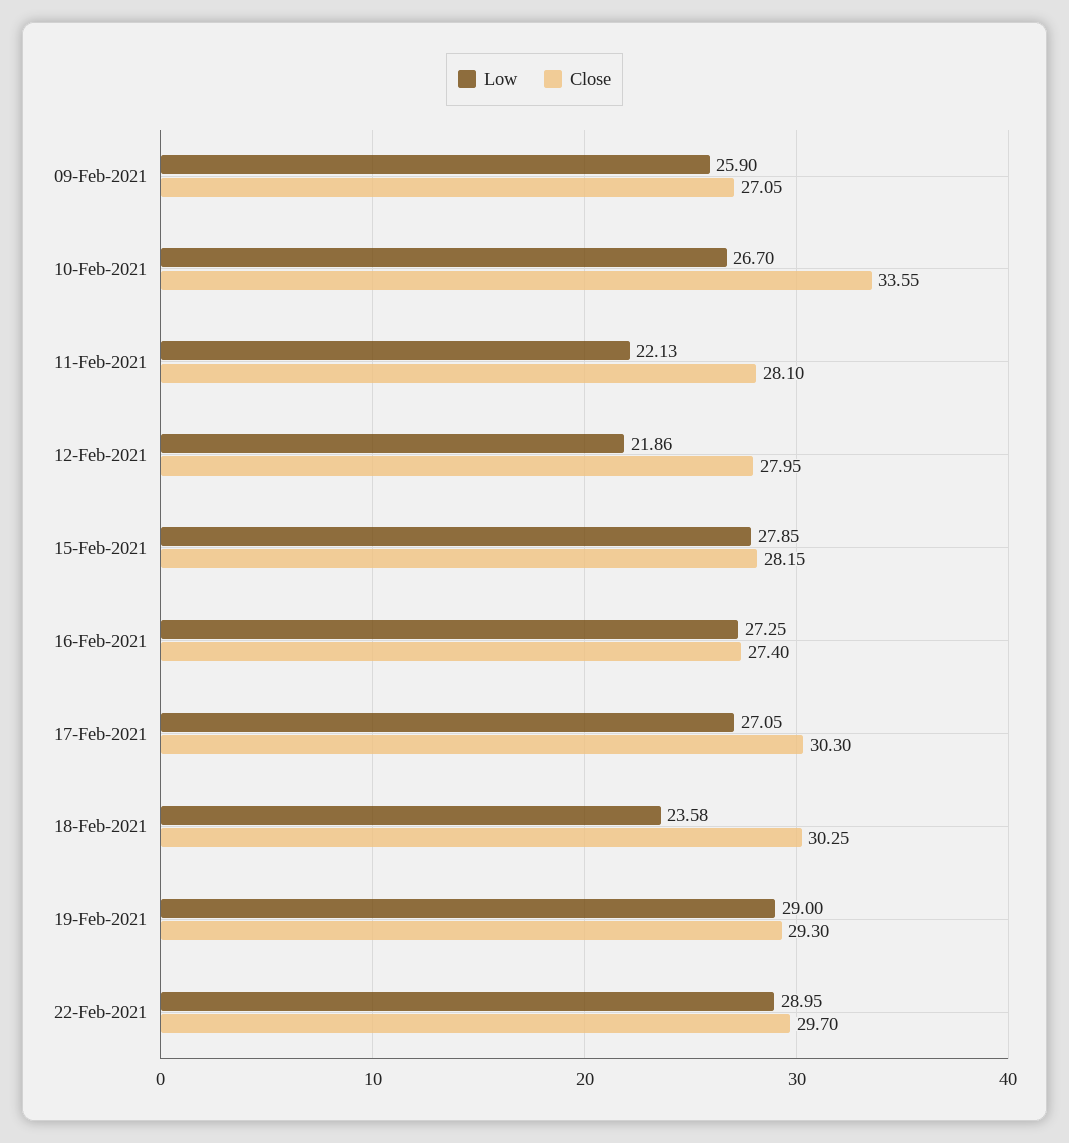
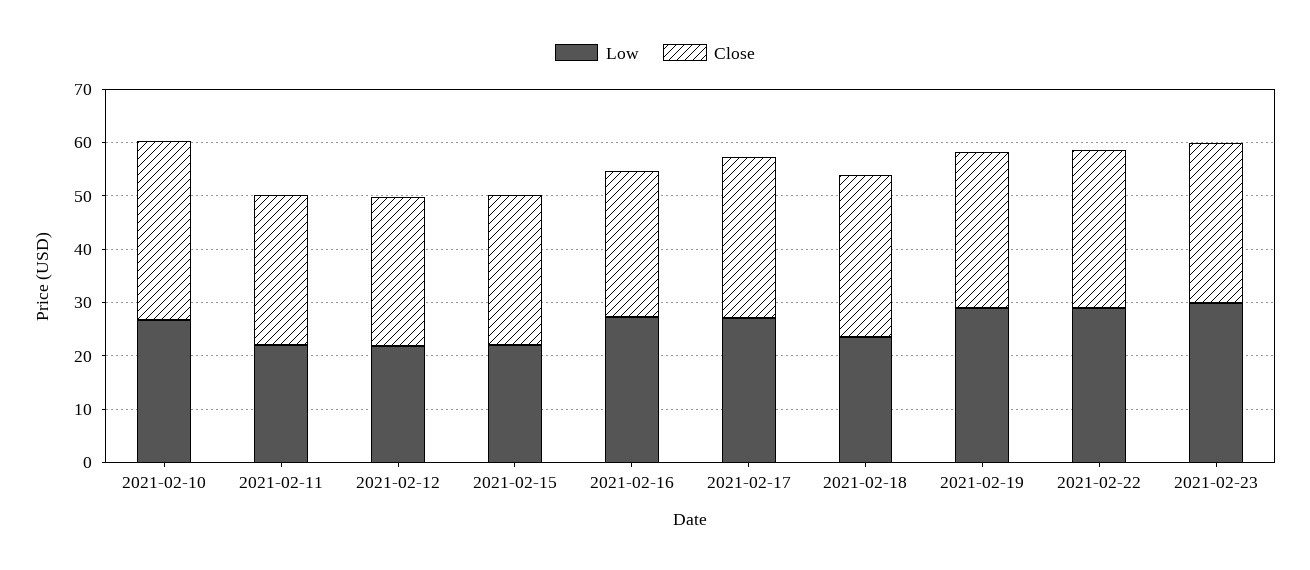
Low, 09-Feb-2021: 25.9 -> none
Close, 09-Feb-2021: 27.05 -> none
Low, 15-Feb-2021: 27.85 -> 22
Low, 2021-02-23: none -> 30
Close, 2021-02-23: none -> 30

